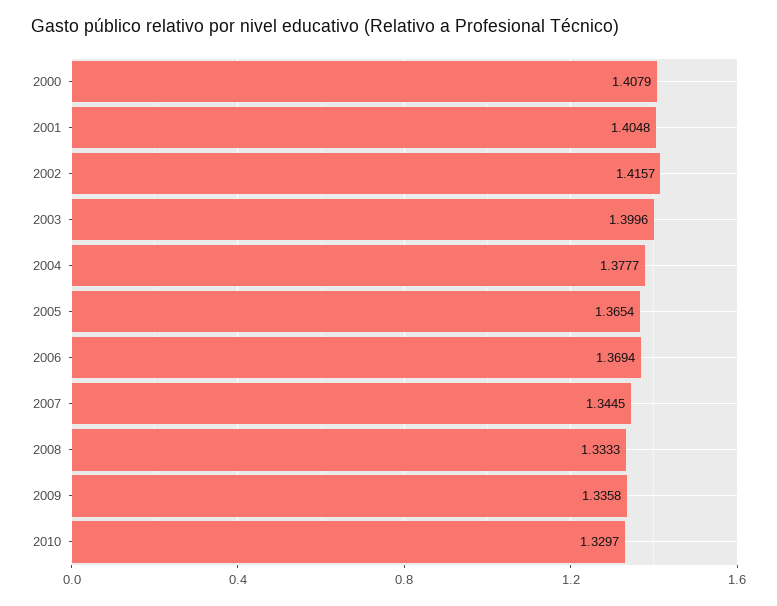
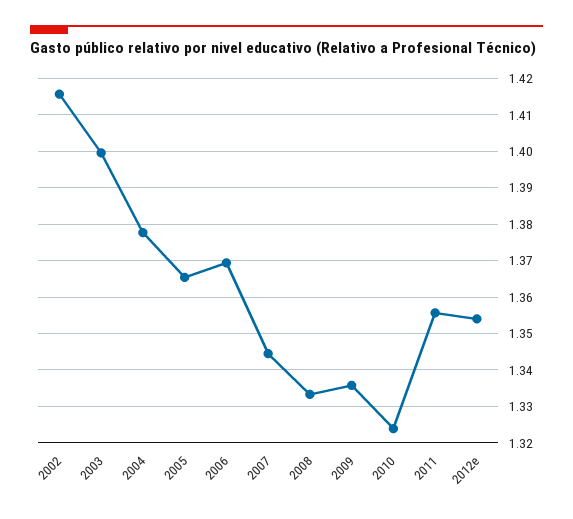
2000: 1.4079 -> none
2001: 1.4048 -> none
2010: 1.3297 -> 1.324
2011: none -> 1.356
2012e: none -> 1.354

